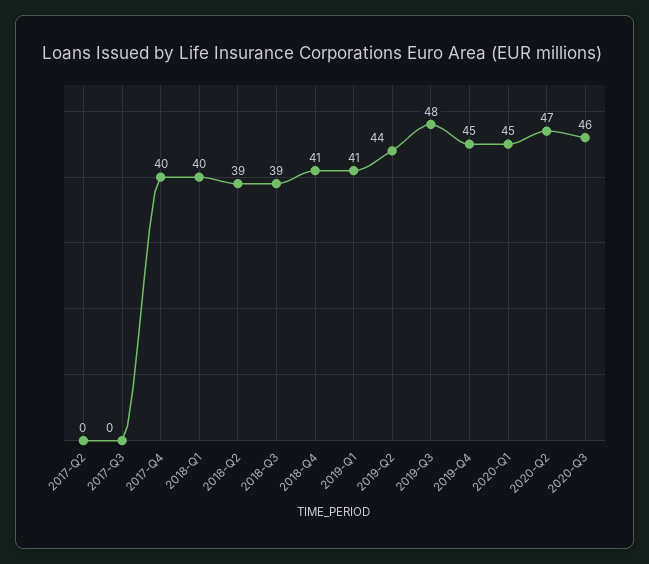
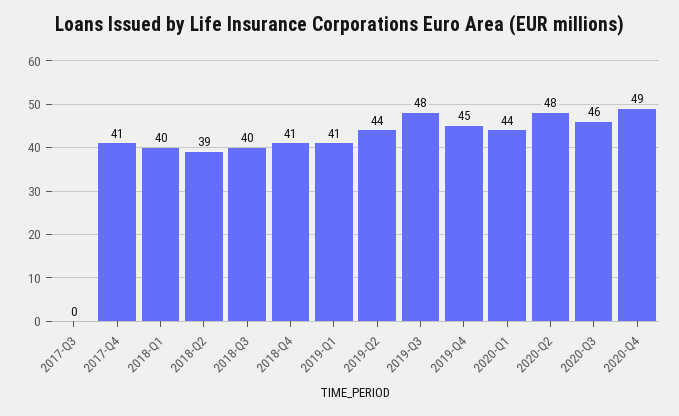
2017-Q2: 0 -> none
2017-Q4: 40 -> 41
2018-Q3: 39 -> 40
2020-Q1: 45 -> 44
2020-Q2: 47 -> 48
2020-Q4: none -> 49

